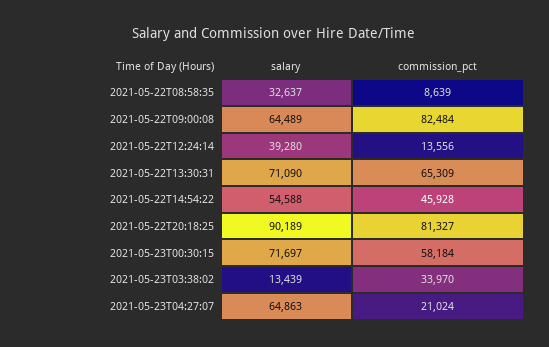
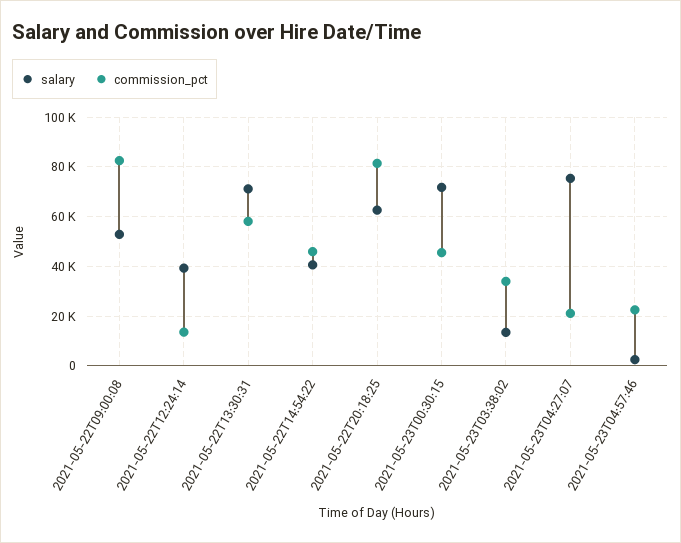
salary, 2021-05-22T08:58:35: 32637 -> none
commission_pct, 2021-05-22T08:58:35: 8639 -> none
salary, 2021-05-22T09:00:08: 64489 -> 52500
commission_pct, 2021-05-22T13:30:31: 65309 -> 57500
salary, 2021-05-22T14:54:22: 54588 -> 40000
salary, 2021-05-22T20:18:25: 90189 -> 62500
commission_pct, 2021-05-23T00:30:15: 58184 -> 45000
salary, 2021-05-23T04:27:07: 64863 -> 75000
salary, 2021-05-23T04:57:46: none -> 2500
commission_pct, 2021-05-23T04:57:46: none -> 22500

